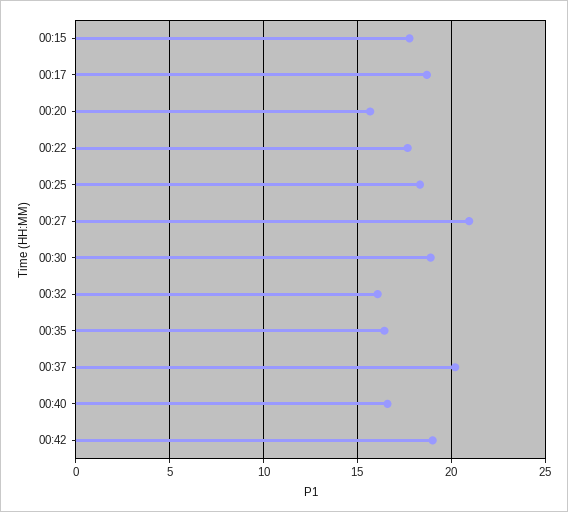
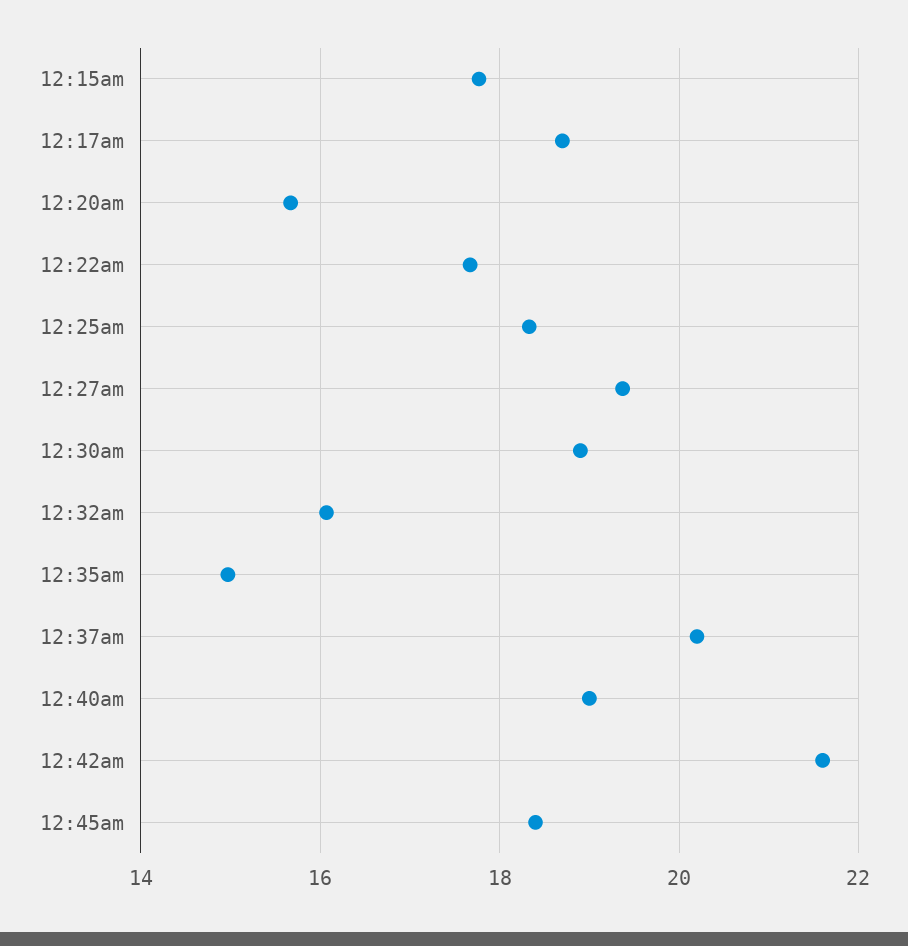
00:27: 21 -> 19.4
00:35: 16.5 -> 15
00:40: 16.5 -> 19
00:42: 19 -> 21.6
12:45am: none -> 18.4

